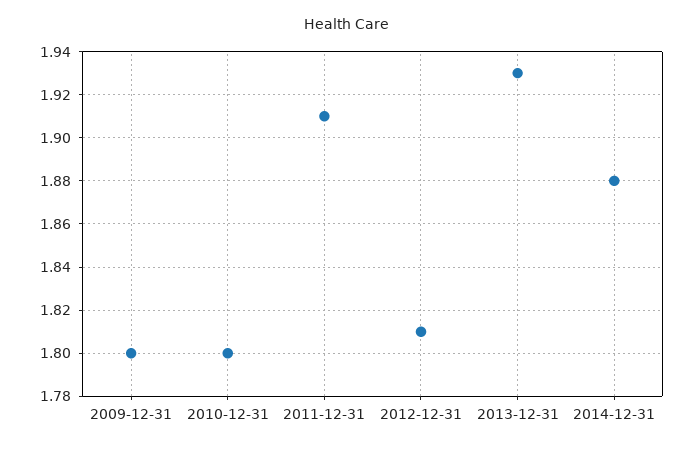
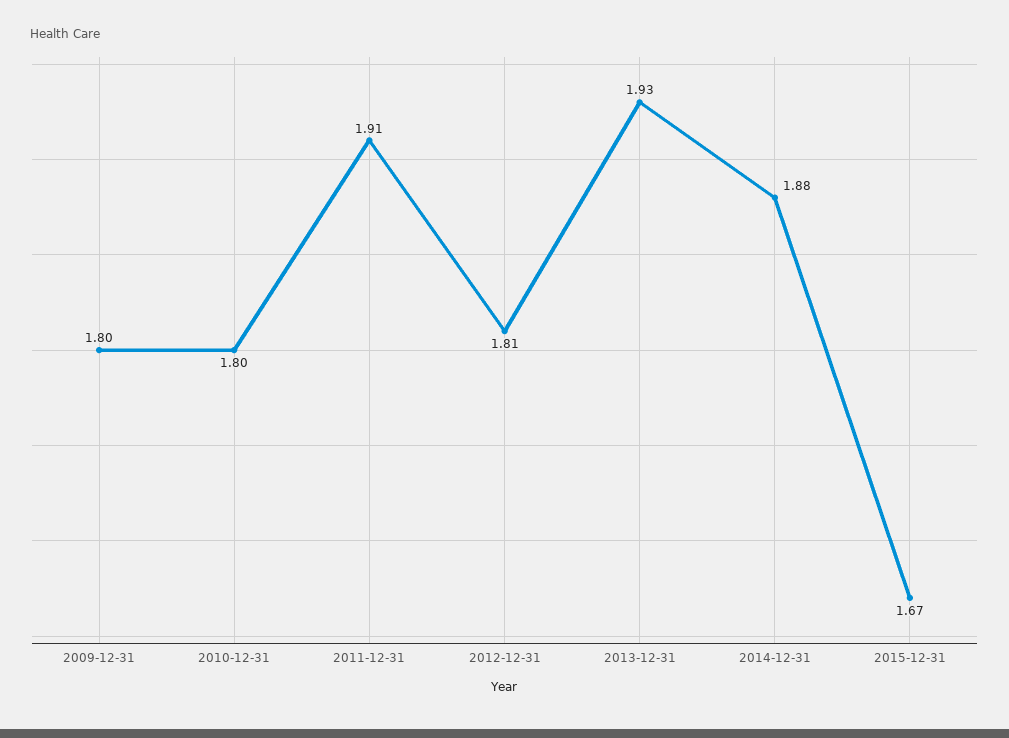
2015-12-31: none -> 1.67

